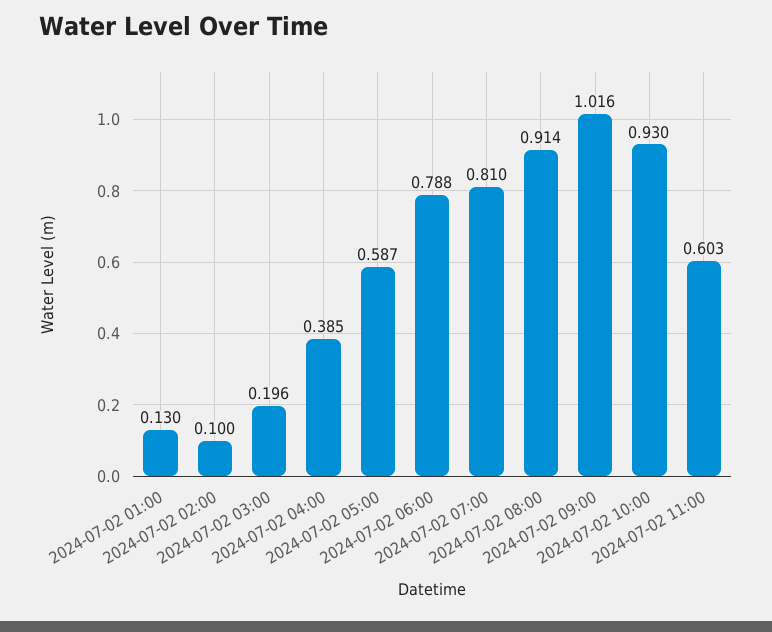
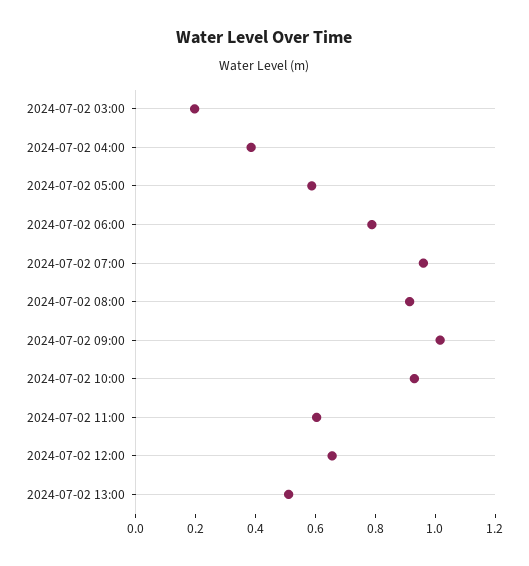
2024-07-02 01:00: 0.13 -> none
2024-07-02 02:00: 0.1 -> none
2024-07-02 07:00: 0.81 -> 0.95
2024-07-02 12:00: none -> 0.65
2024-07-02 13:00: none -> 0.5

